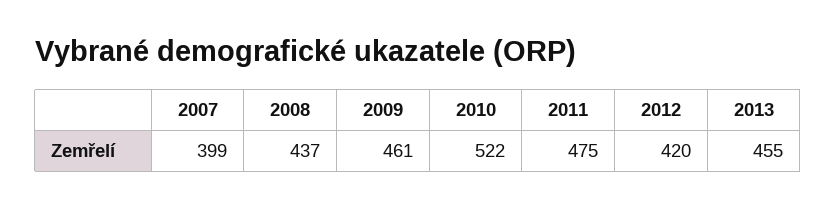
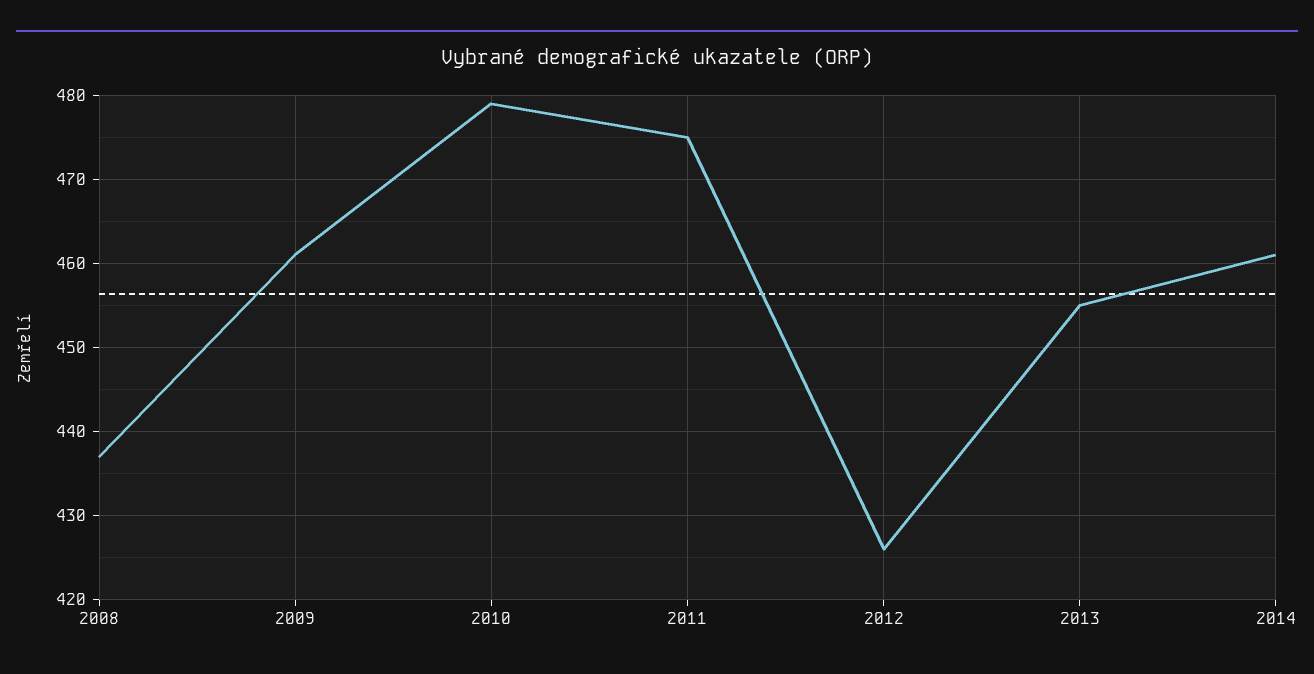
2007: 399 -> none
2010: 522 -> 479
2012: 420 -> 426
2014: none -> 461

